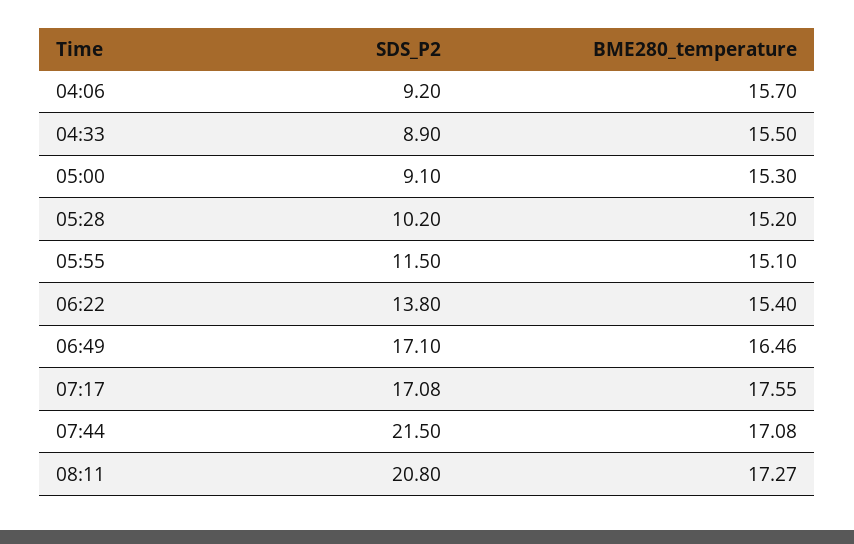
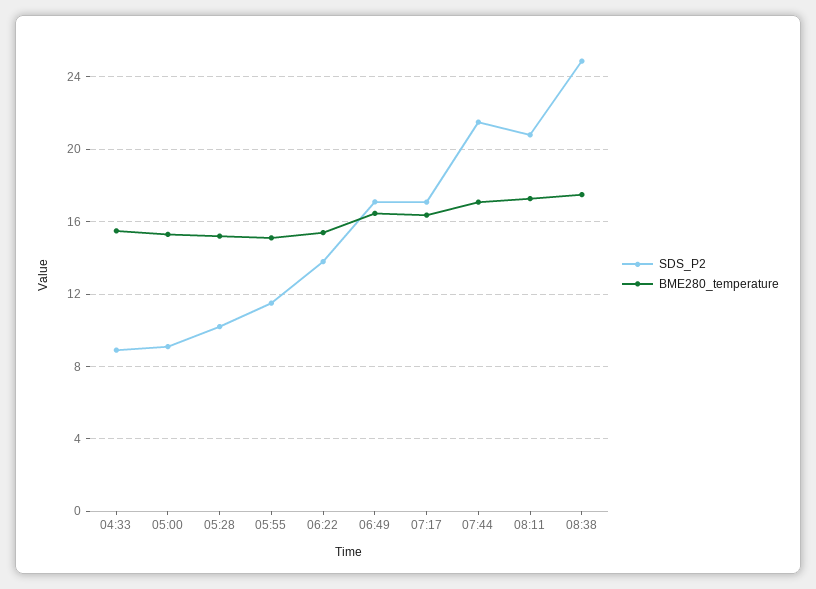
SDS_P2, 04:06: 9.2 -> none
BME280_temperature, 04:06: 15.7 -> none
BME280_temperature, 07:17: 17.55 -> 16.5
SDS_P2, 08:38: none -> 25
BME280_temperature, 08:38: none -> 17.5

